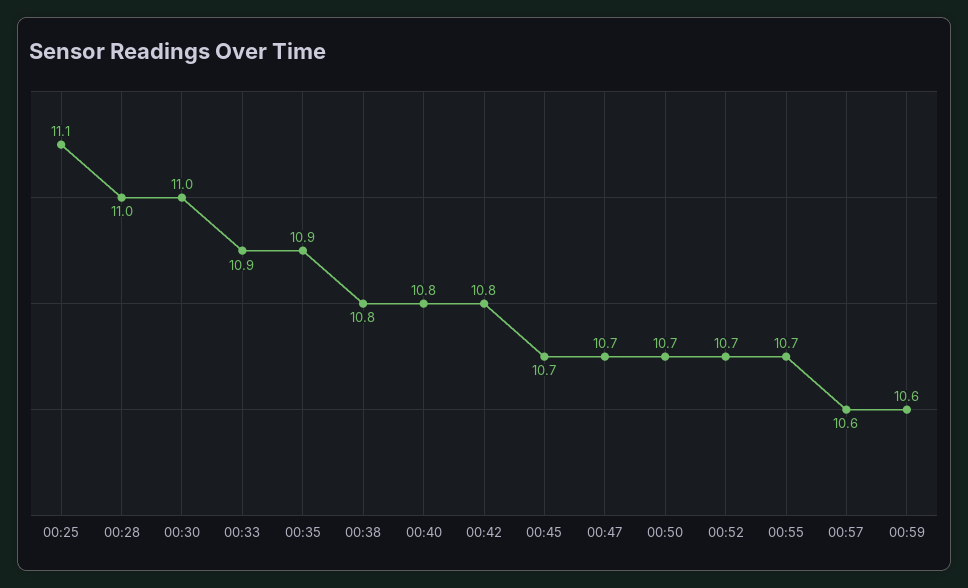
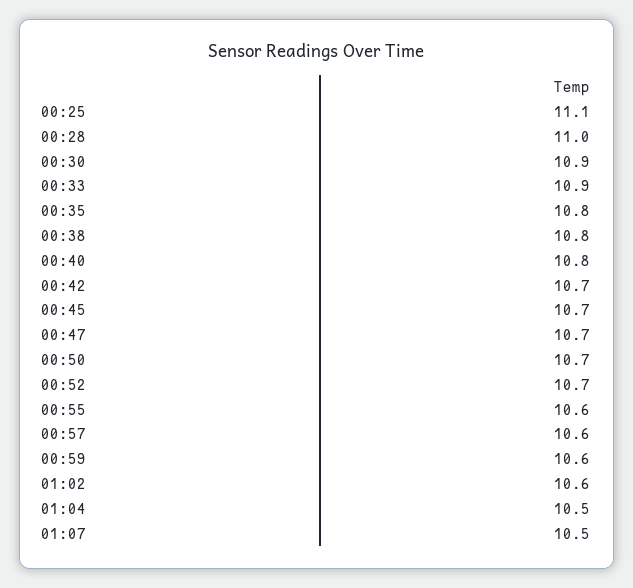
00:30: 11 -> 10.9
00:35: 10.9 -> 10.8
00:42: 10.8 -> 10.7
00:55: 10.7 -> 10.6
01:02: none -> 10.6
01:04: none -> 10.5
01:07: none -> 10.5

